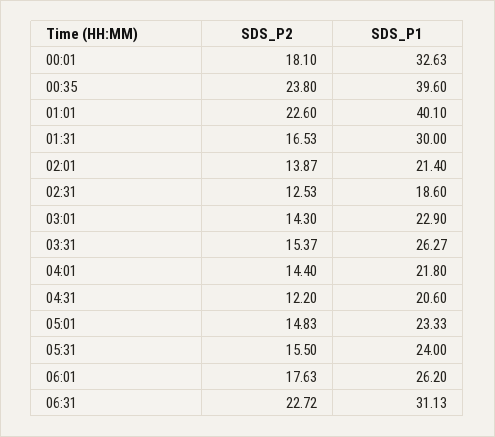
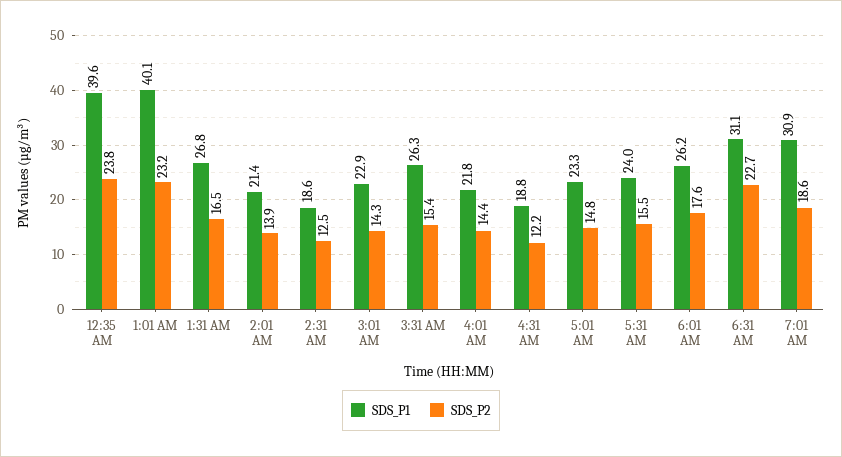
SDS_P2, 00:01: 18.1 -> none
SDS_P1, 00:01: 32.63 -> none
SDS_P2, 01:01: 22.6 -> 23.2
SDS_P1, 01:31: 30 -> 26.8
SDS_P1, 04:31: 20.6 -> 18.8
SDS_P1, 7:01 AM: none -> 30.9
SDS_P2, 7:01 AM: none -> 18.6

